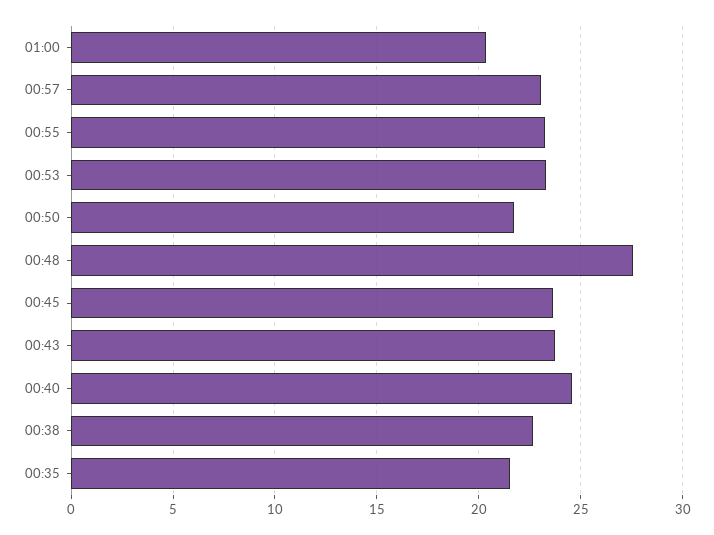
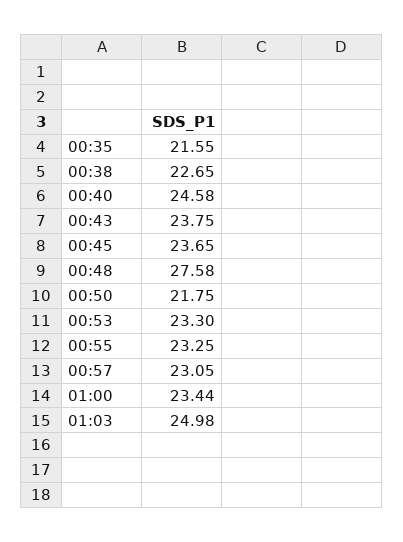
01:00: 20.5 -> 23.44
01:03: none -> 24.98

